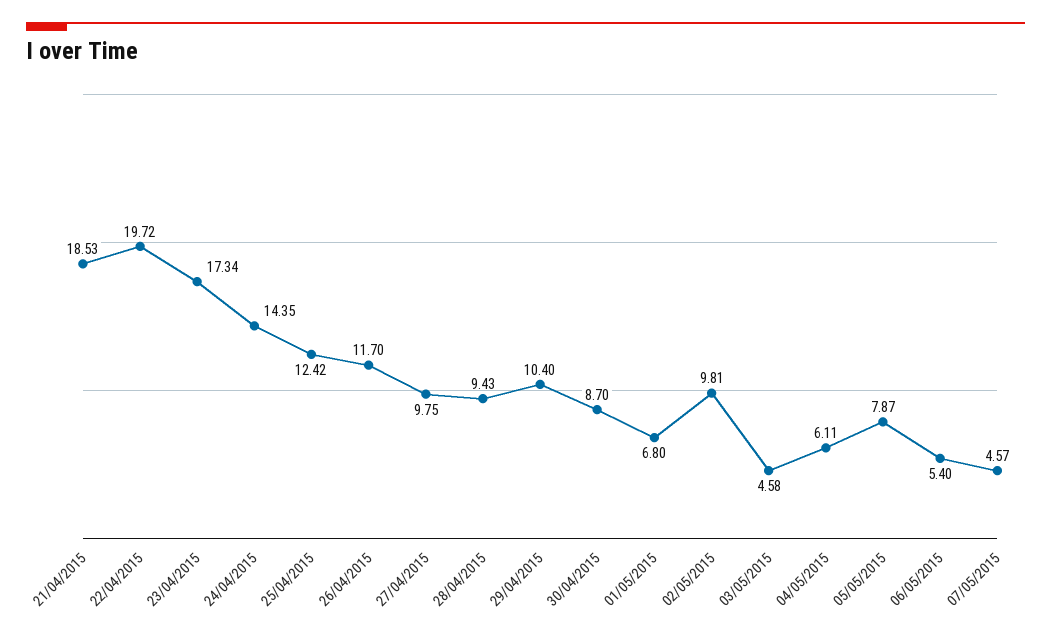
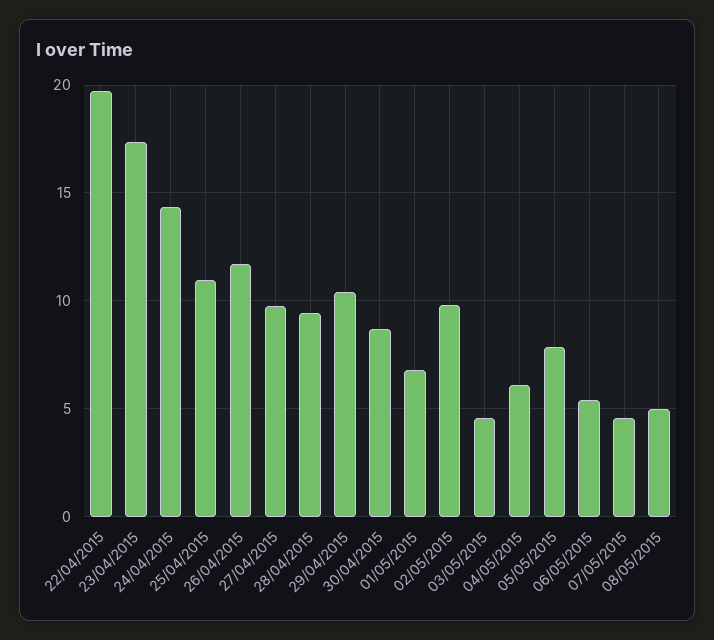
21/04/2015: 18.53 -> none
25/04/2015: 12.42 -> 11
08/05/2015: none -> 5

